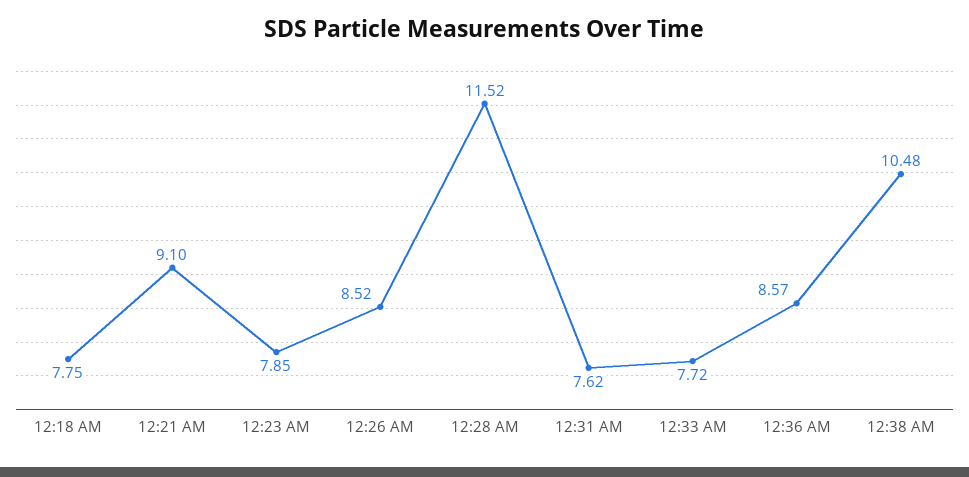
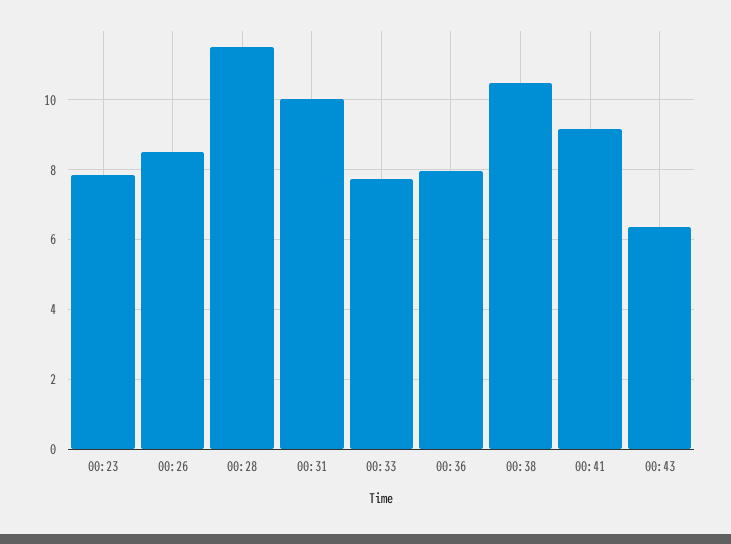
12:18 AM: 7.75 -> none
12:21 AM: 9.1 -> none
12:31 AM: 7.62 -> 10
12:36 AM: 8.57 -> 8
00:41: none -> 9.2
00:43: none -> 6.4

